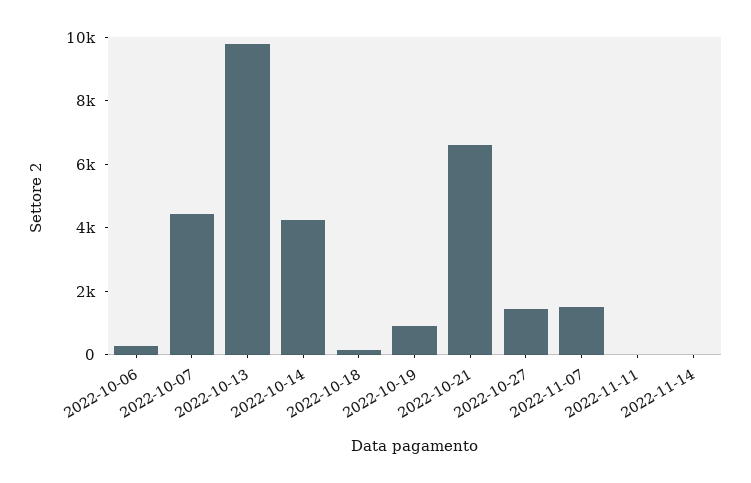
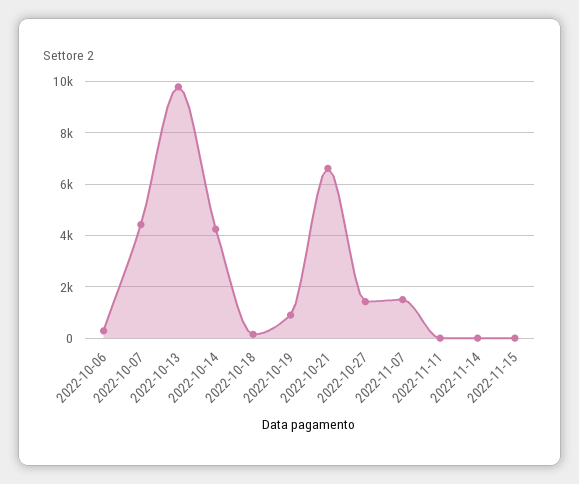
2022-11-15: none -> 0

